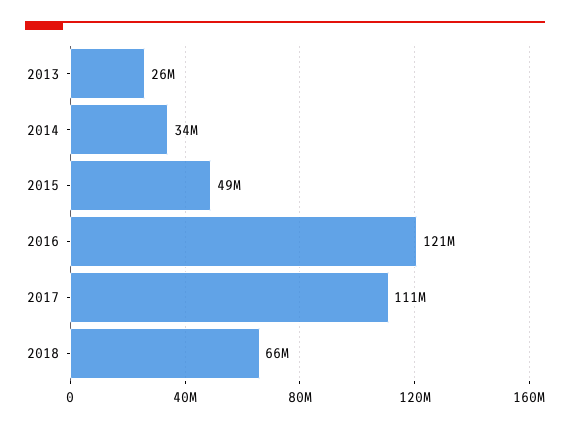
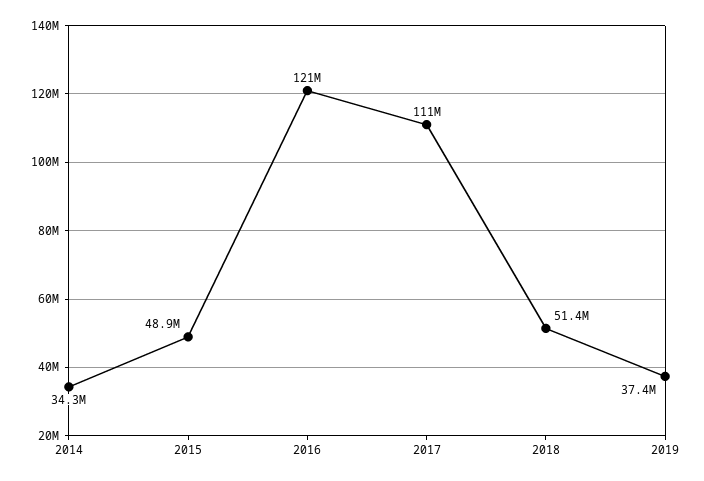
2013: 26000000 -> none
2018: 66000000 -> 51400000
2019: none -> 37400000

